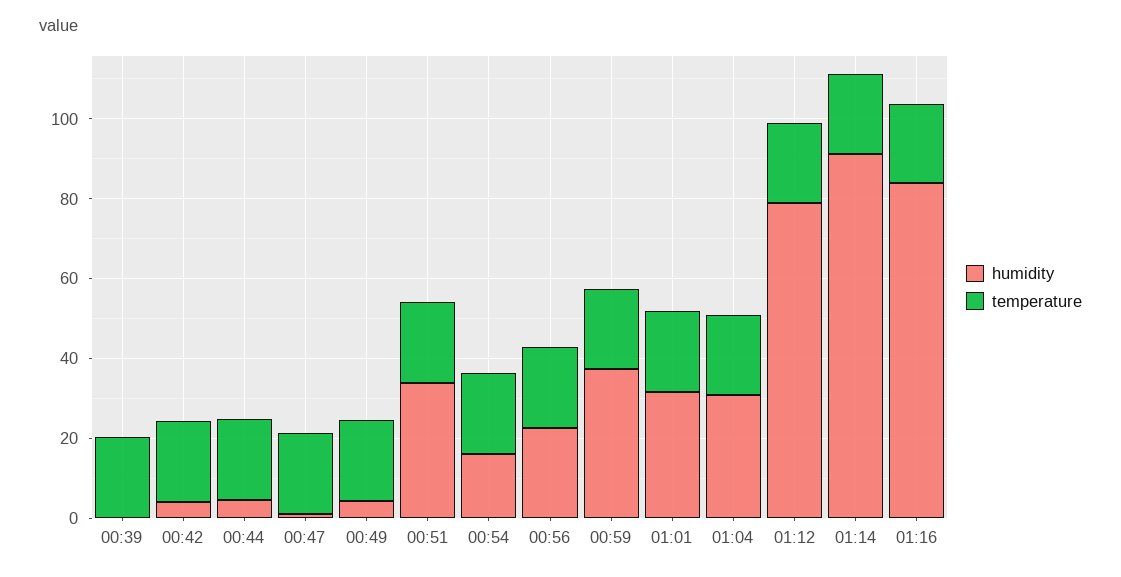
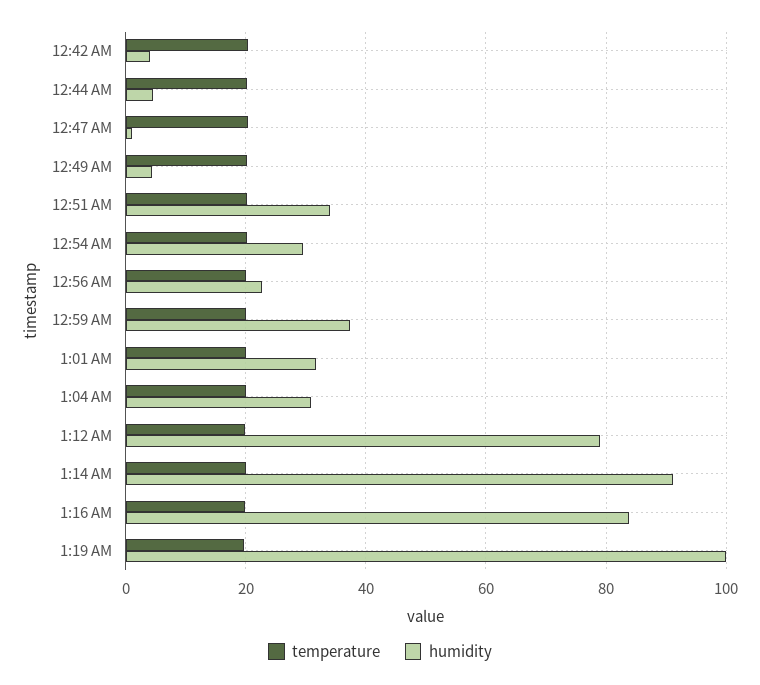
humidity, 00:39: 0 -> none
temperature, 00:39: 20 -> none
humidity, 00:54: 15 -> 30
temperature, 1:19 AM: none -> 20
humidity, 1:19 AM: none -> 100

